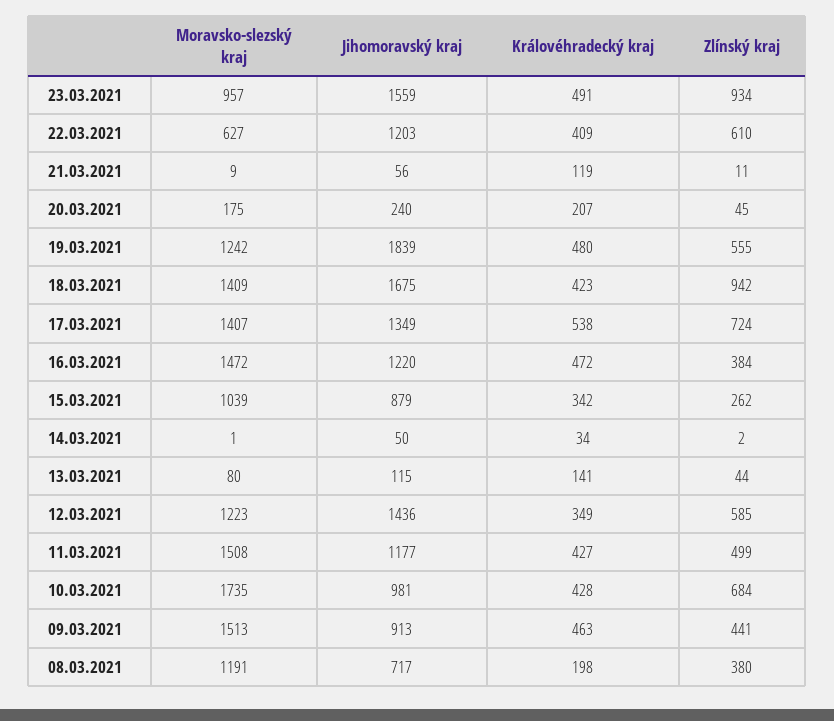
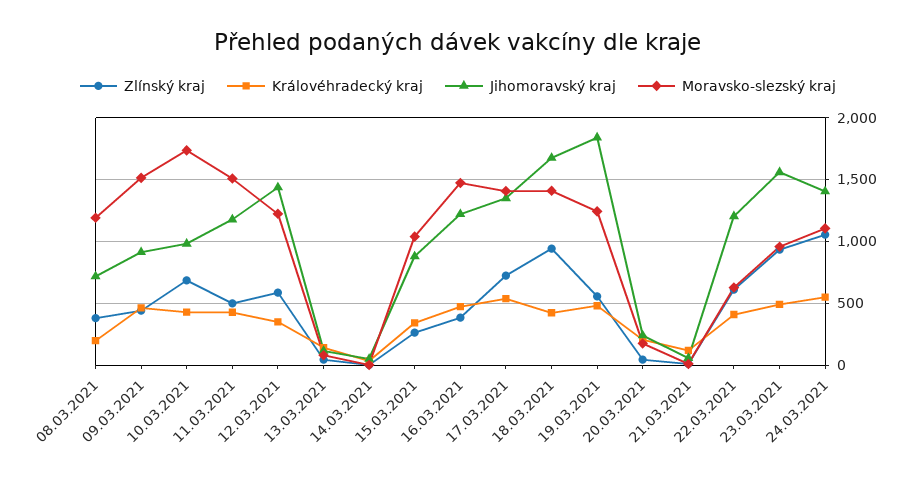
Zlínský kraj, 24.03.2021: none -> 1050
Královéhradecký kraj, 24.03.2021: none -> 550
Jihomoravský kraj, 24.03.2021: none -> 1400
Moravsko-slezský kraj, 24.03.2021: none -> 1100

